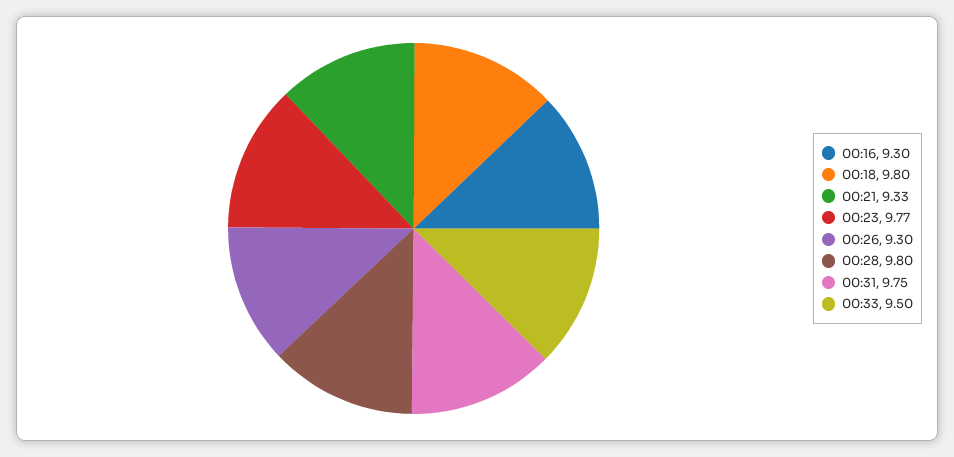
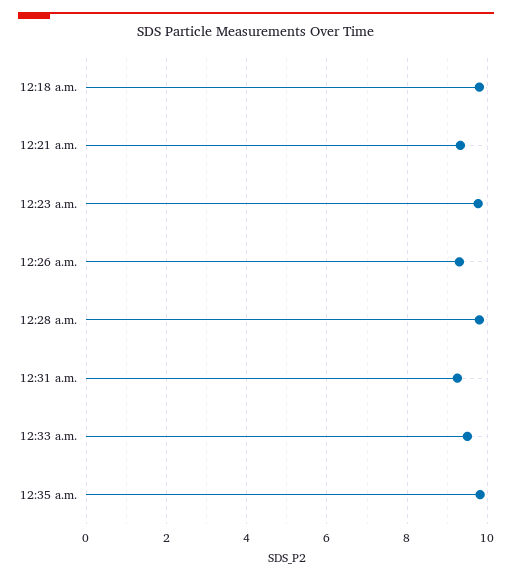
00:16: 9.3 -> none
00:31: 9.75 -> 9.2
12:35 a.m.: none -> 9.8

